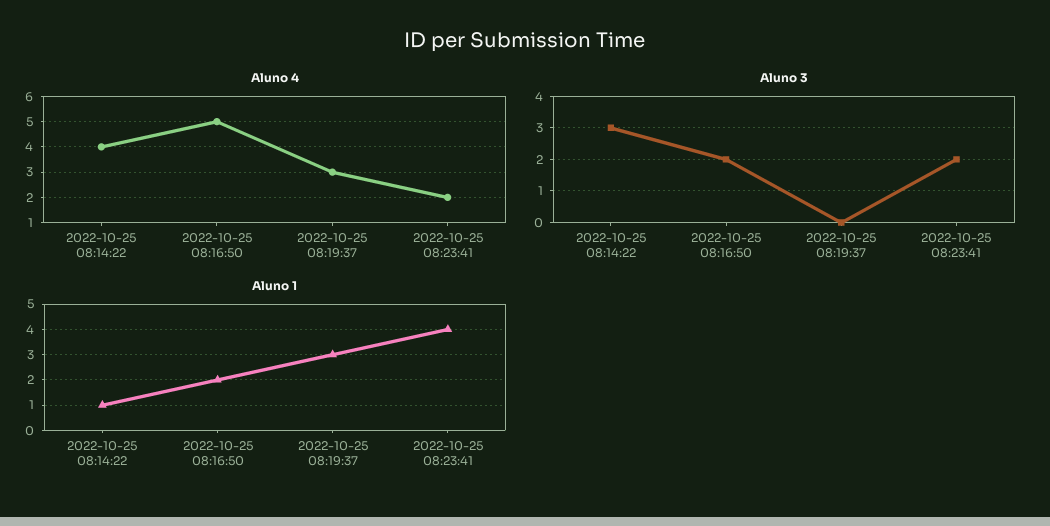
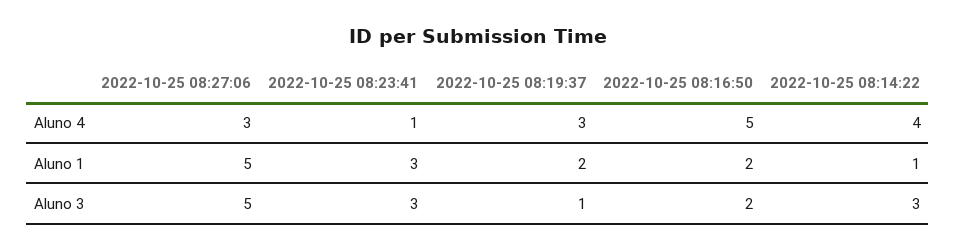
Aluno 4, 2022-10-25 08:23:41: 2 -> 1
Aluno 3, 2022-10-25 08:19:37: 0 -> 1
Aluno 3, 2022-10-25 08:23:41: 2 -> 3
Aluno 1, 2022-10-25 08:19:37: 3 -> 2
Aluno 1, 2022-10-25 08:23:41: 4 -> 3
Aluno 4, 2022-10-25 08:27:06: none -> 3
Aluno 1, 2022-10-25 08:27:06: none -> 5
Aluno 3, 2022-10-25 08:27:06: none -> 5

